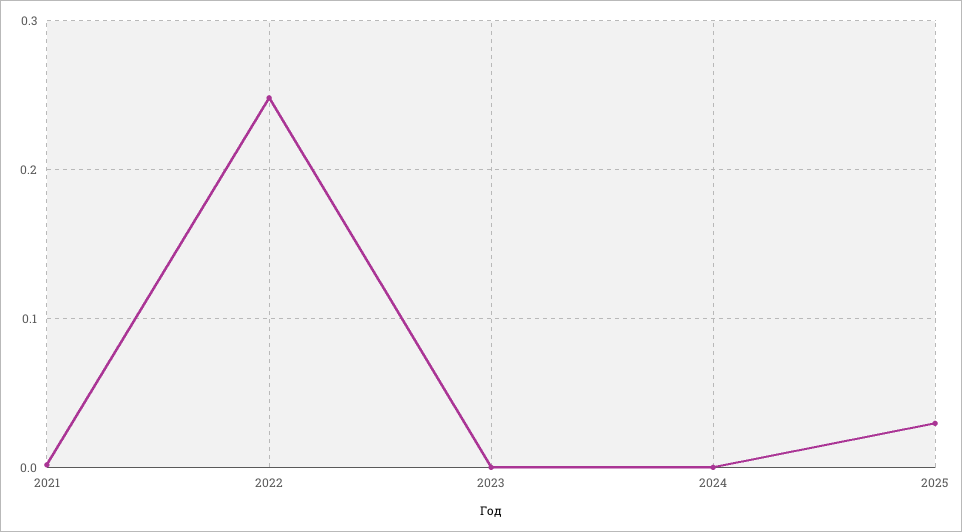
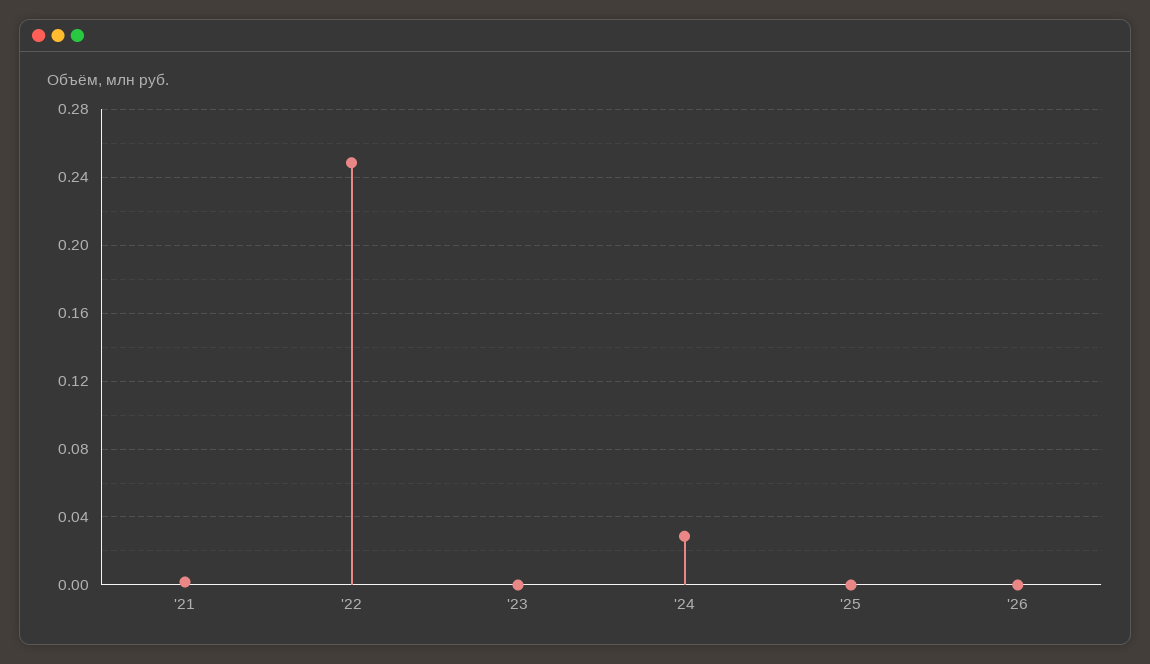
2024: 0 -> 0.03
2025: 0.03 -> 0
'26: none -> 0

